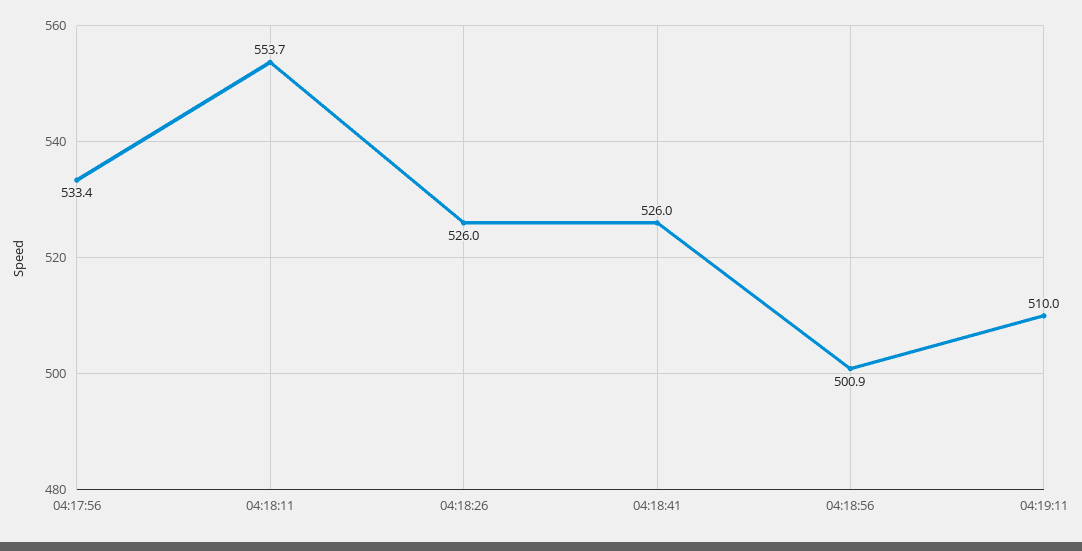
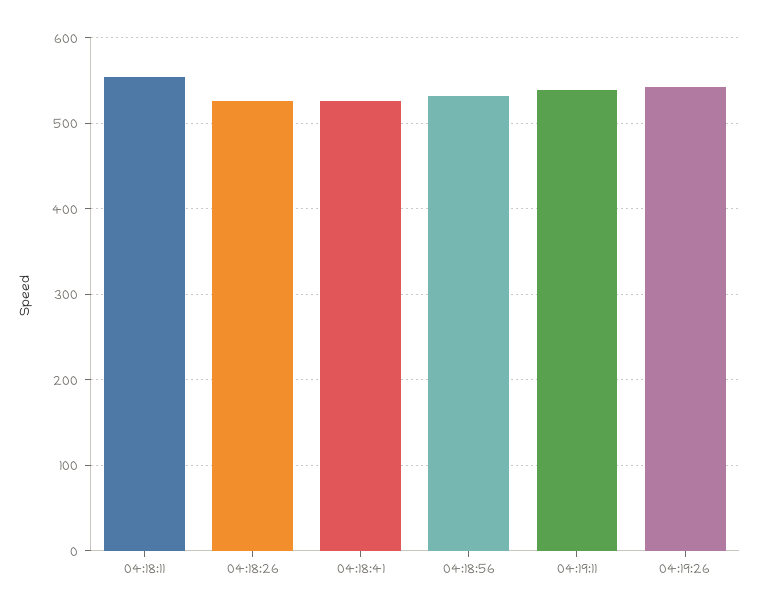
04:17:56: 533.4 -> none
04:18:56: 500.9 -> 530
04:19:11: 510 -> 540
04:19:26: none -> 540

